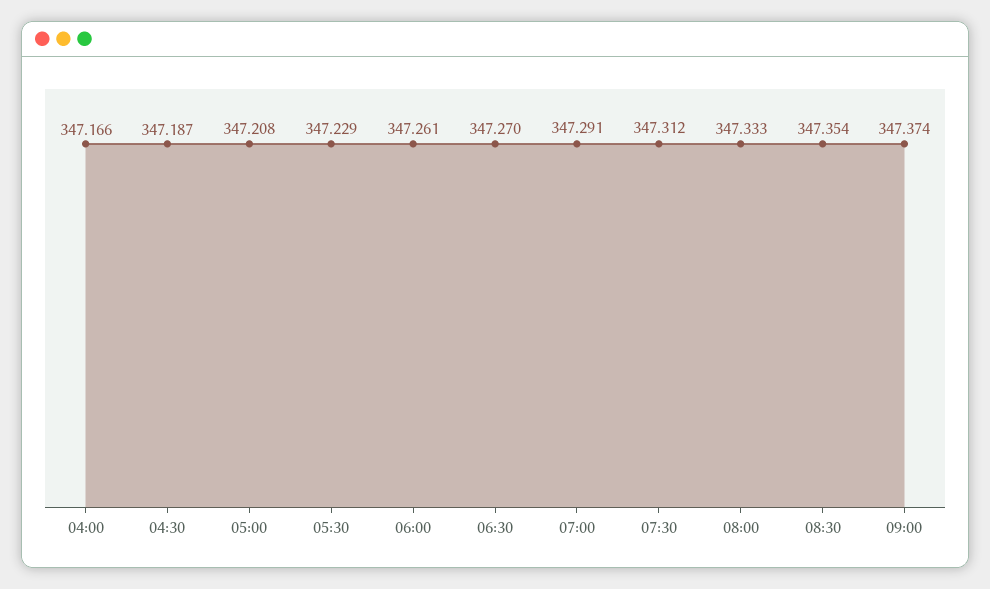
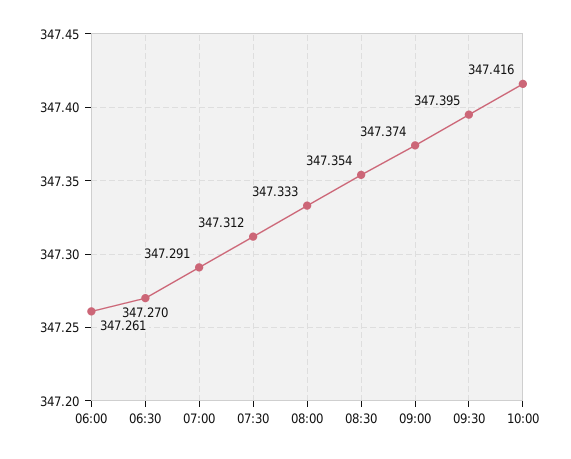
04:00: 347.166 -> none
04:30: 347.187 -> none
05:00: 347.208 -> none
05:30: 347.229 -> none
09:30: none -> 347.395
10:00: none -> 347.416

